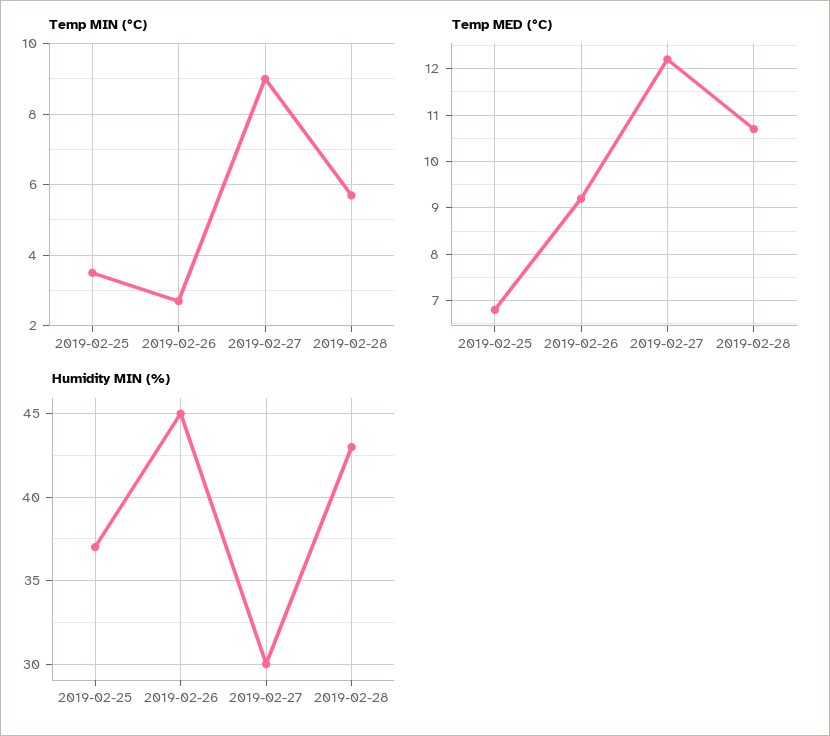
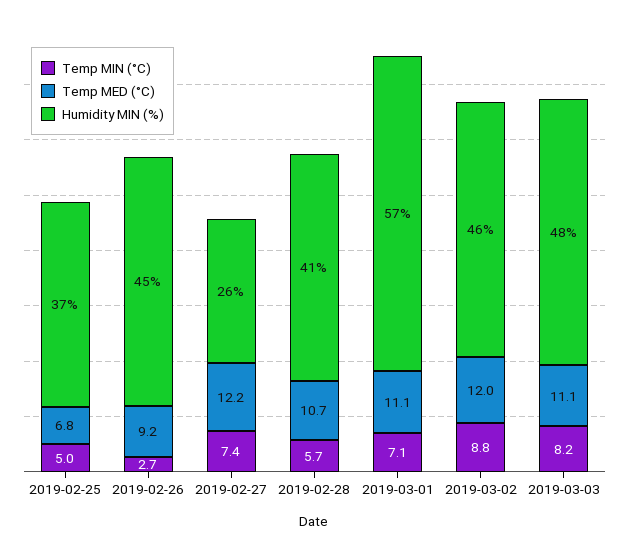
Temp MIN (°C), 2019-02-25: 3.5 -> 5
Temp MIN (°C), 2019-02-27: 9 -> 7.4
Humidity MIN (%), 2019-02-27: 30 -> 26
Humidity MIN (%), 2019-02-28: 43 -> 41
Temp MIN (°C), 2019-03-01: none -> 7.1
Temp MED (°C), 2019-03-01: none -> 11.1
Humidity MIN (%), 2019-03-01: none -> 57
Temp MIN (°C), 2019-03-02: none -> 8.8
Temp MED (°C), 2019-03-02: none -> 12
Humidity MIN (%), 2019-03-02: none -> 46
Temp MIN (°C), 2019-03-03: none -> 8.2
Temp MED (°C), 2019-03-03: none -> 11.1
Humidity MIN (%), 2019-03-03: none -> 48

